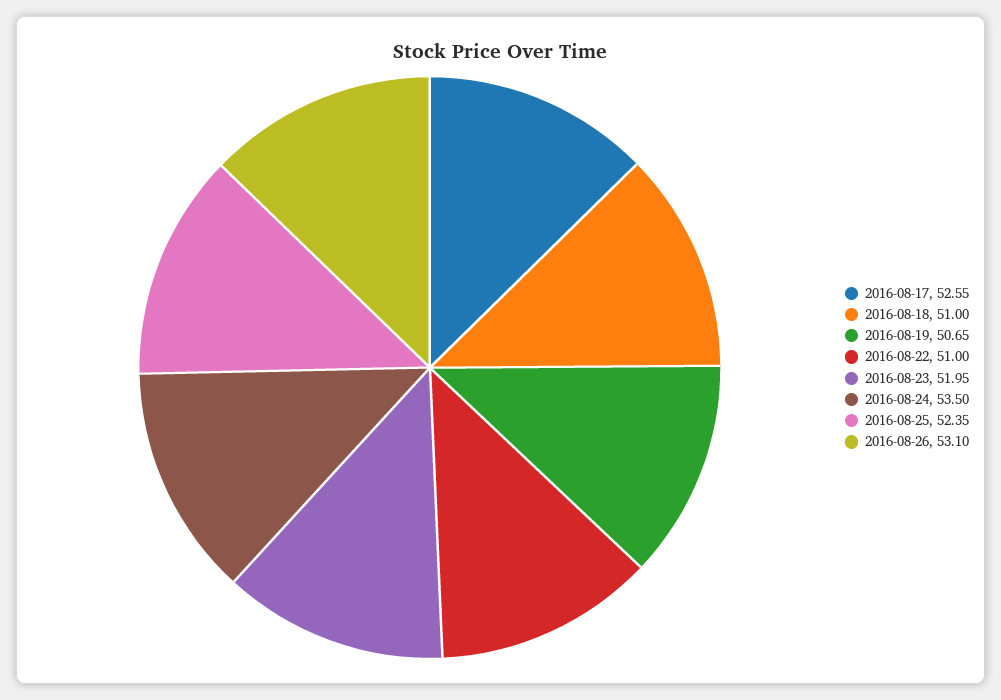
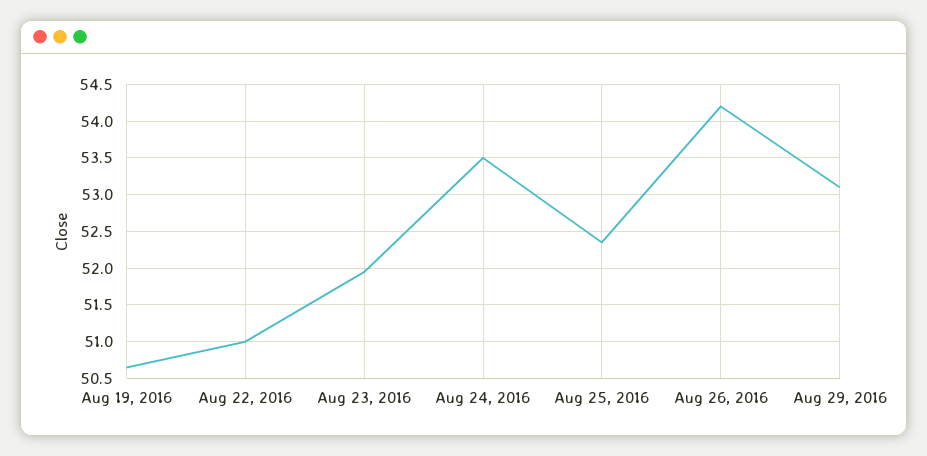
2016-08-17: 52.55 -> none
2016-08-18: 51 -> none
2016-08-26: 53.1 -> 54.2
Aug 29, 2016: none -> 53.1

